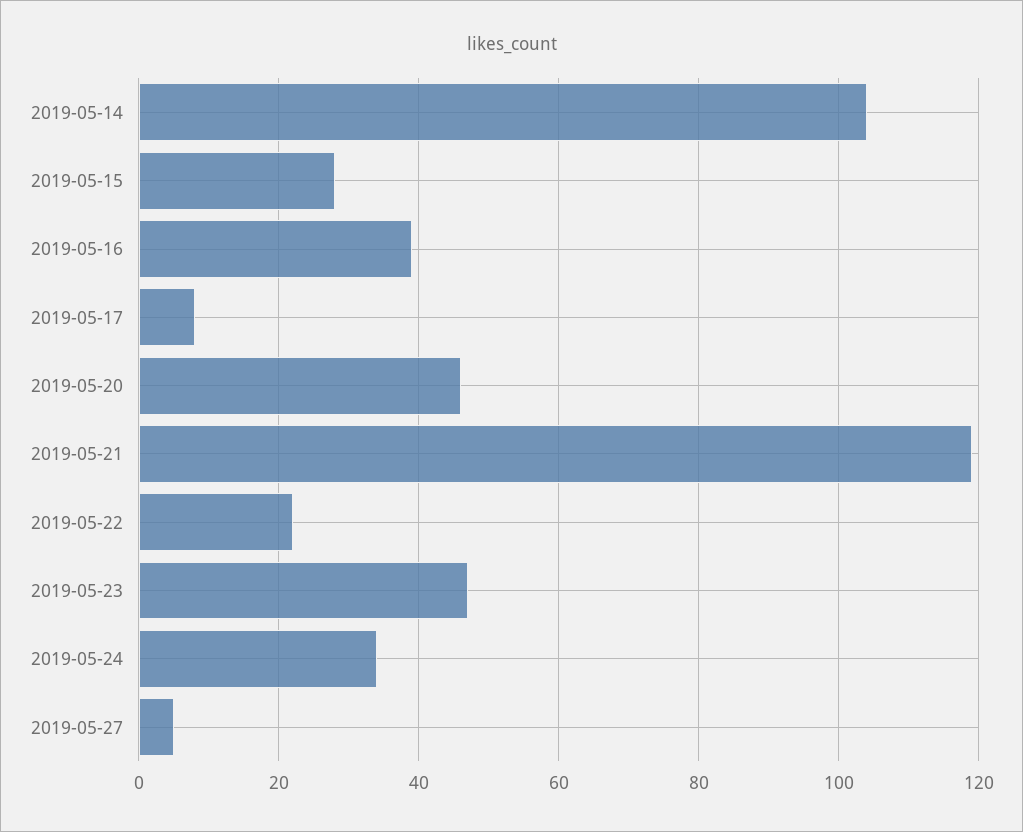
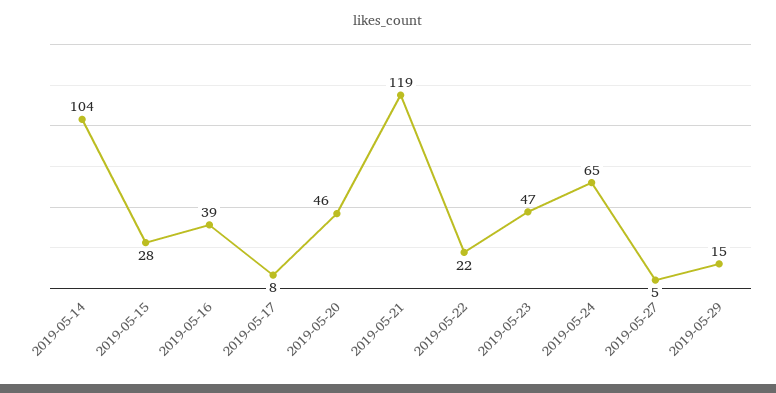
2019-05-24: 35 -> 65
2019-05-29: none -> 15

